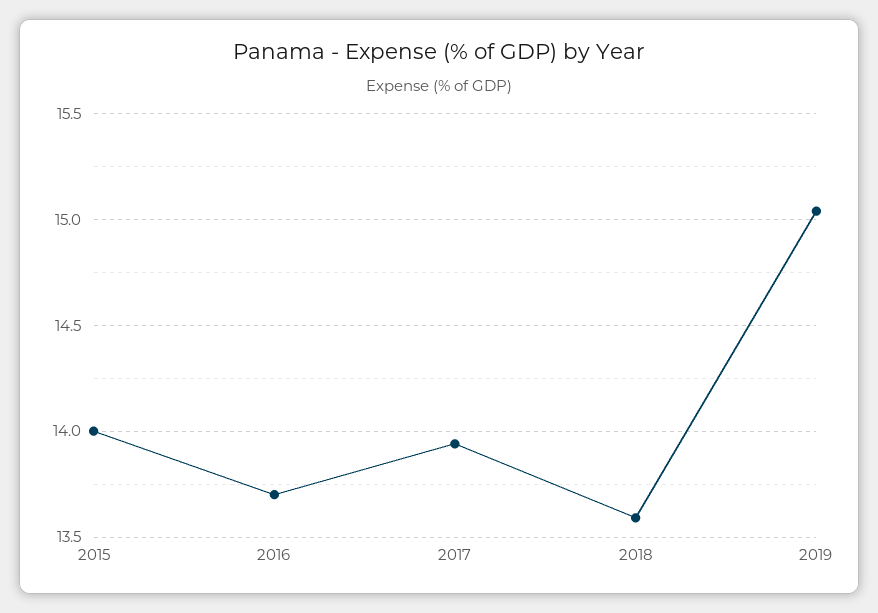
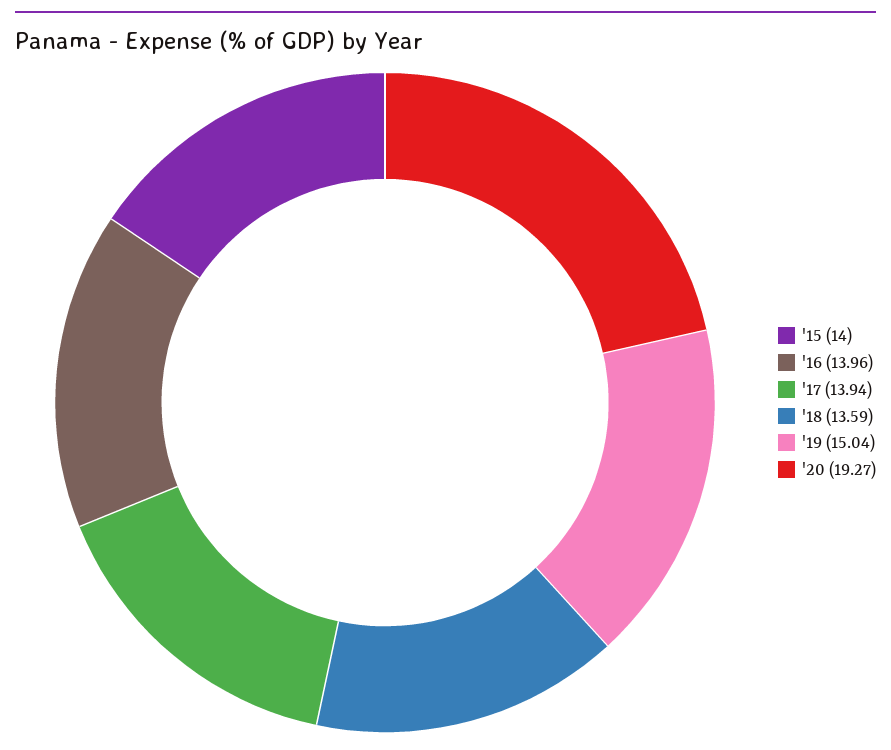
2016: 13.7 -> 13.96
'20: none -> 19.27

